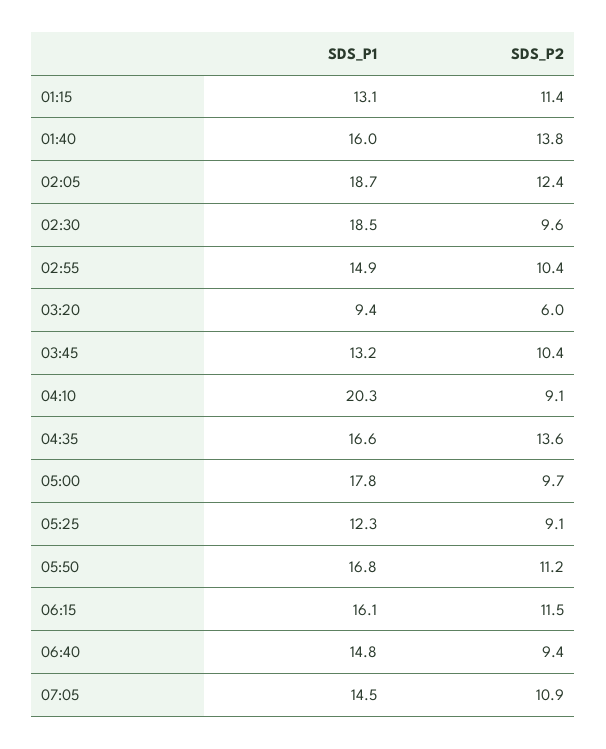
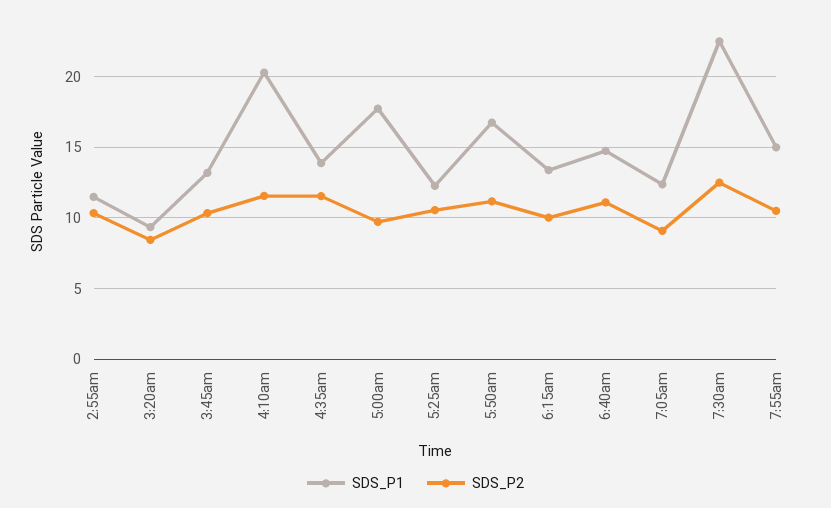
SDS_P1, 01:15: 13.1 -> none
SDS_P2, 01:15: 11.4 -> none
SDS_P1, 01:40: 16 -> none
SDS_P2, 01:40: 13.8 -> none
SDS_P1, 02:05: 18.7 -> none
SDS_P2, 02:05: 12.4 -> none
SDS_P1, 02:30: 18.5 -> none
SDS_P2, 02:30: 9.6 -> none
SDS_P1, 02:55: 14.9 -> 11.5
SDS_P2, 03:20: 6 -> 8.5
SDS_P2, 04:10: 9.1 -> 11.5
SDS_P1, 04:35: 16.6 -> 14
SDS_P2, 04:35: 13.6 -> 11.5
SDS_P2, 05:25: 9.1 -> 10.5
SDS_P1, 06:15: 16.1 -> 13.5
SDS_P2, 06:15: 11.5 -> 10
SDS_P2, 06:40: 9.4 -> 11
SDS_P1, 07:05: 14.5 -> 12.5
SDS_P2, 07:05: 10.9 -> 9
SDS_P1, 7:30am: none -> 22.5
SDS_P2, 7:30am: none -> 12.5
SDS_P1, 7:55am: none -> 15
SDS_P2, 7:55am: none -> 10.5

